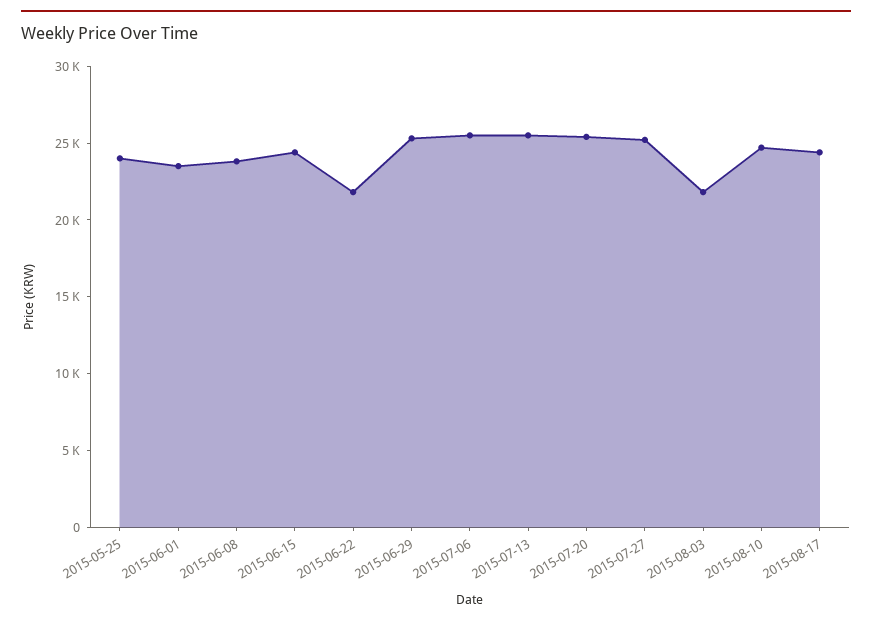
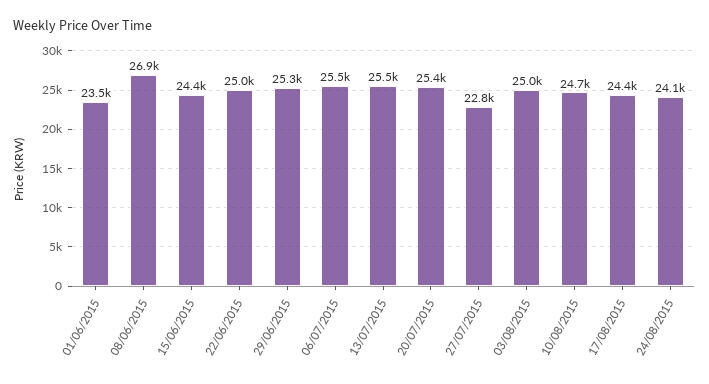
2015-05-25: 24000 -> none
2015-06-08: 24000 -> 26900
2015-06-22: 22000 -> 25000
2015-07-27: 25000 -> 22800
2015-08-03: 22000 -> 25000
24/08/2015: none -> 24100

